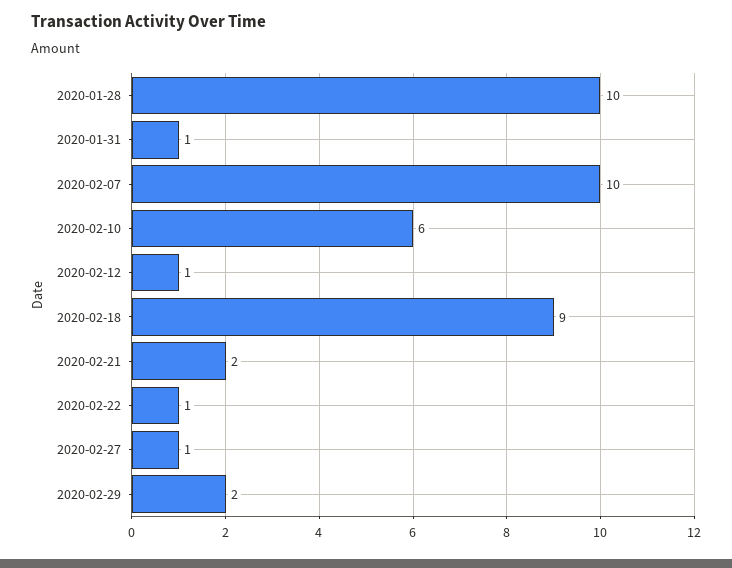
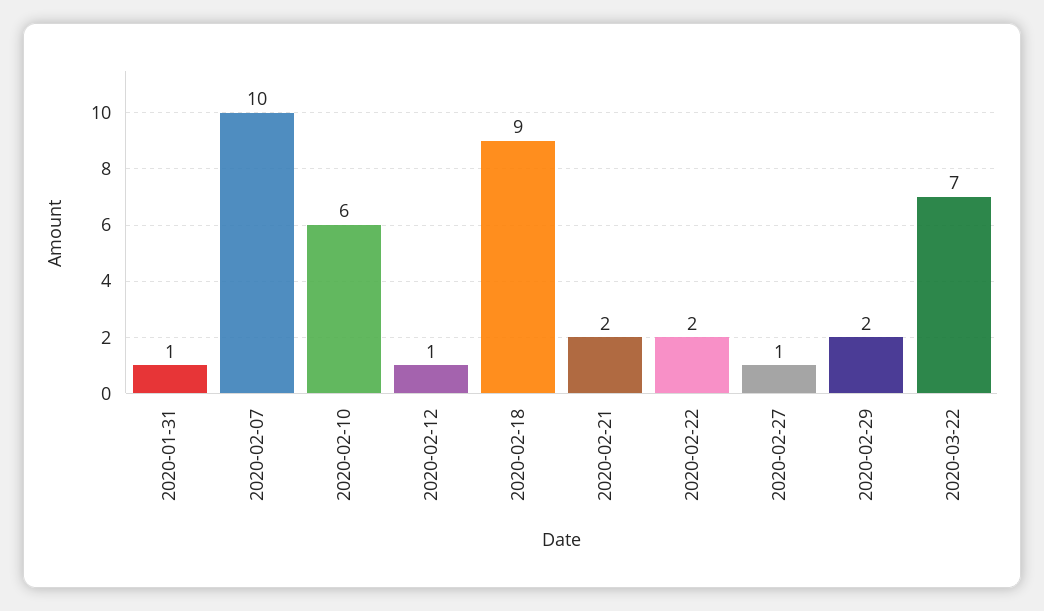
2020-01-28: 10 -> none
2020-02-22: 1 -> 2
2020-03-22: none -> 7

